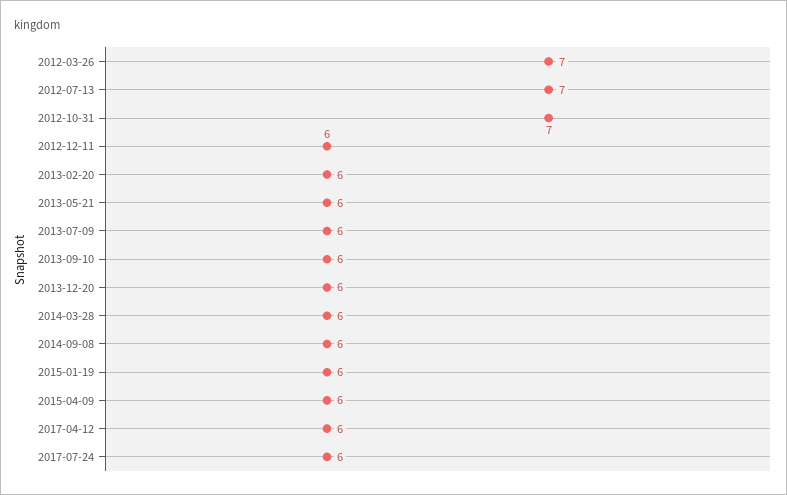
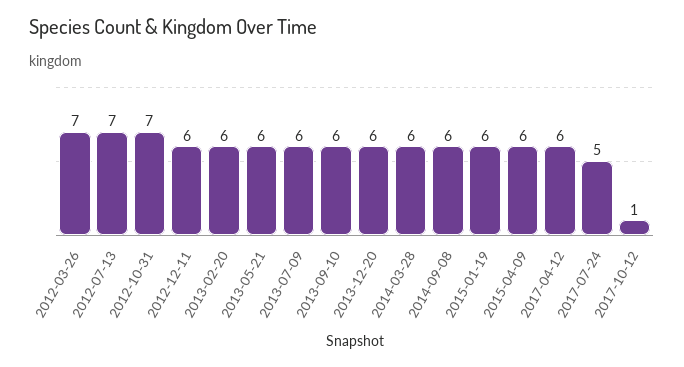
2017-07-24: 6 -> 5
2017-10-12: none -> 1

